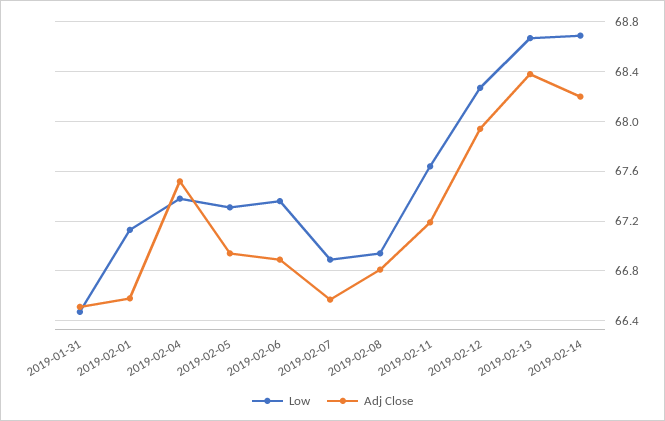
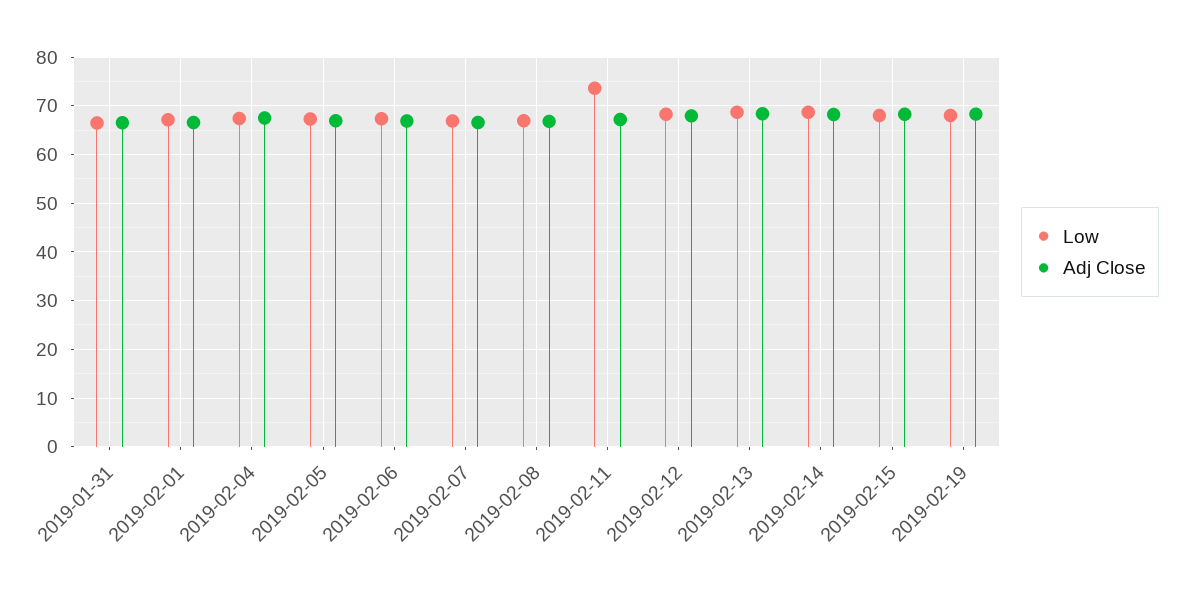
Low, 2019-02-11: 67.65 -> 74
Low, 2019-02-15: none -> 68
Adj Close, 2019-02-15: none -> 68
Low, 2019-02-19: none -> 68
Adj Close, 2019-02-19: none -> 68

